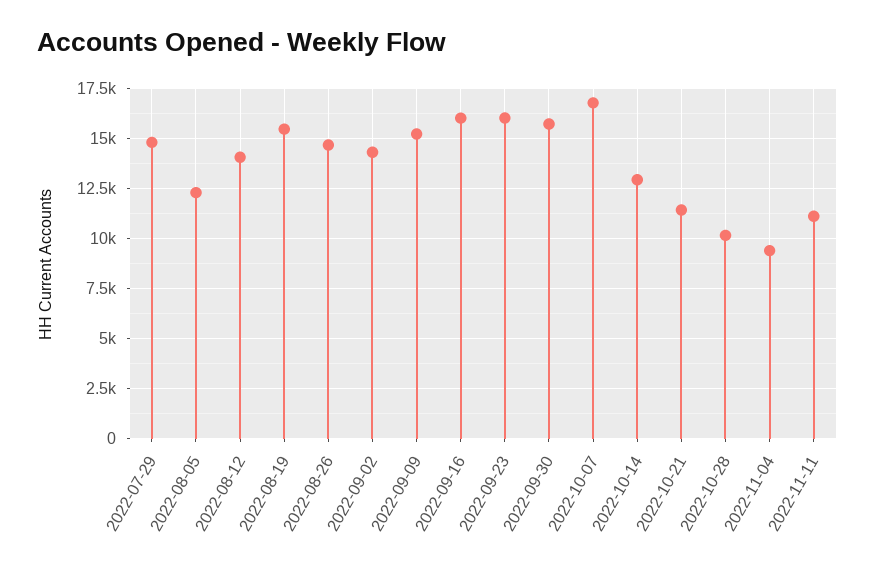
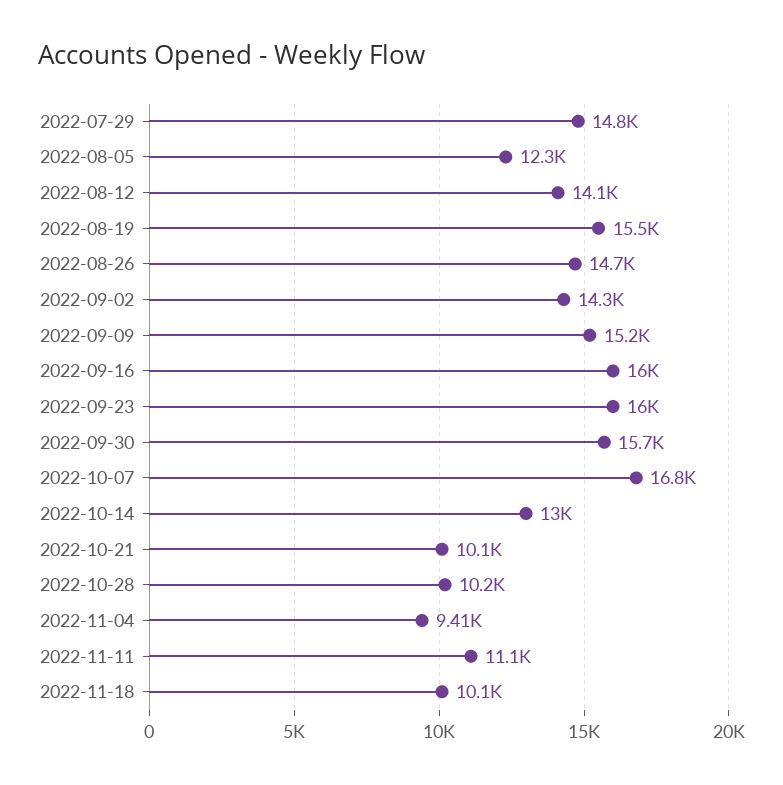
2022-10-21: 11500 -> 10100
2022-11-18: none -> 10100

